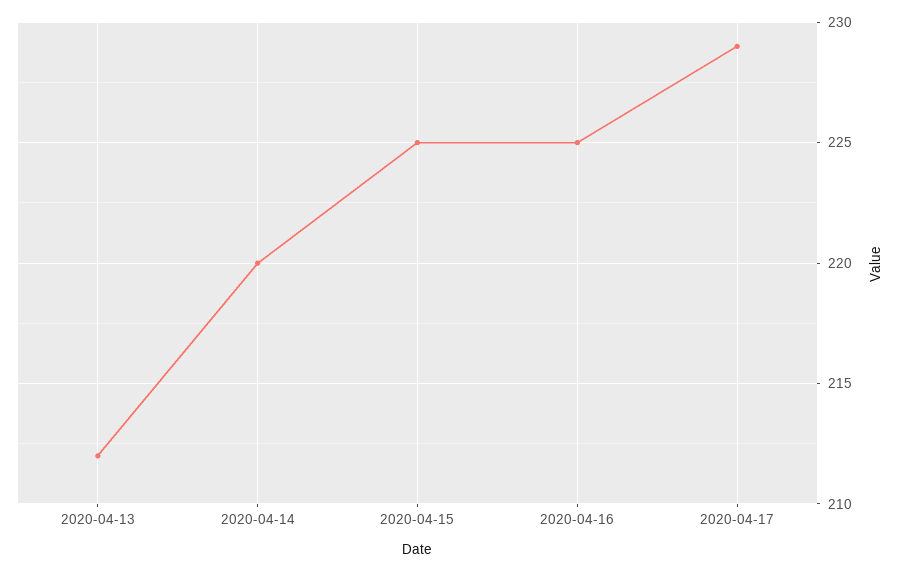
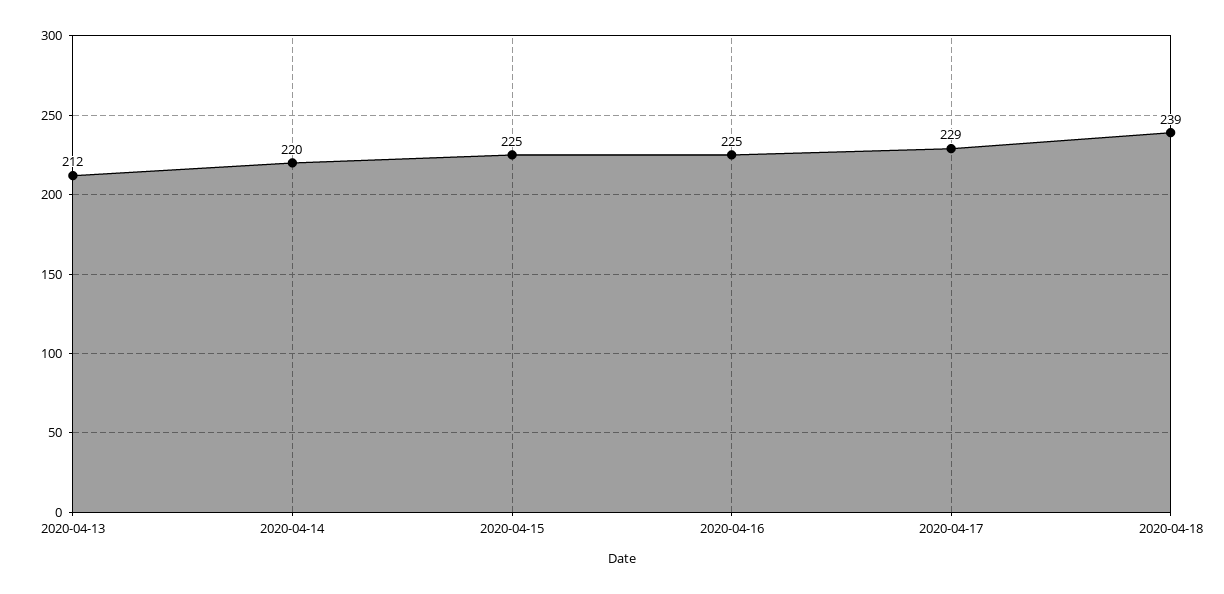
2020-04-18: none -> 239

